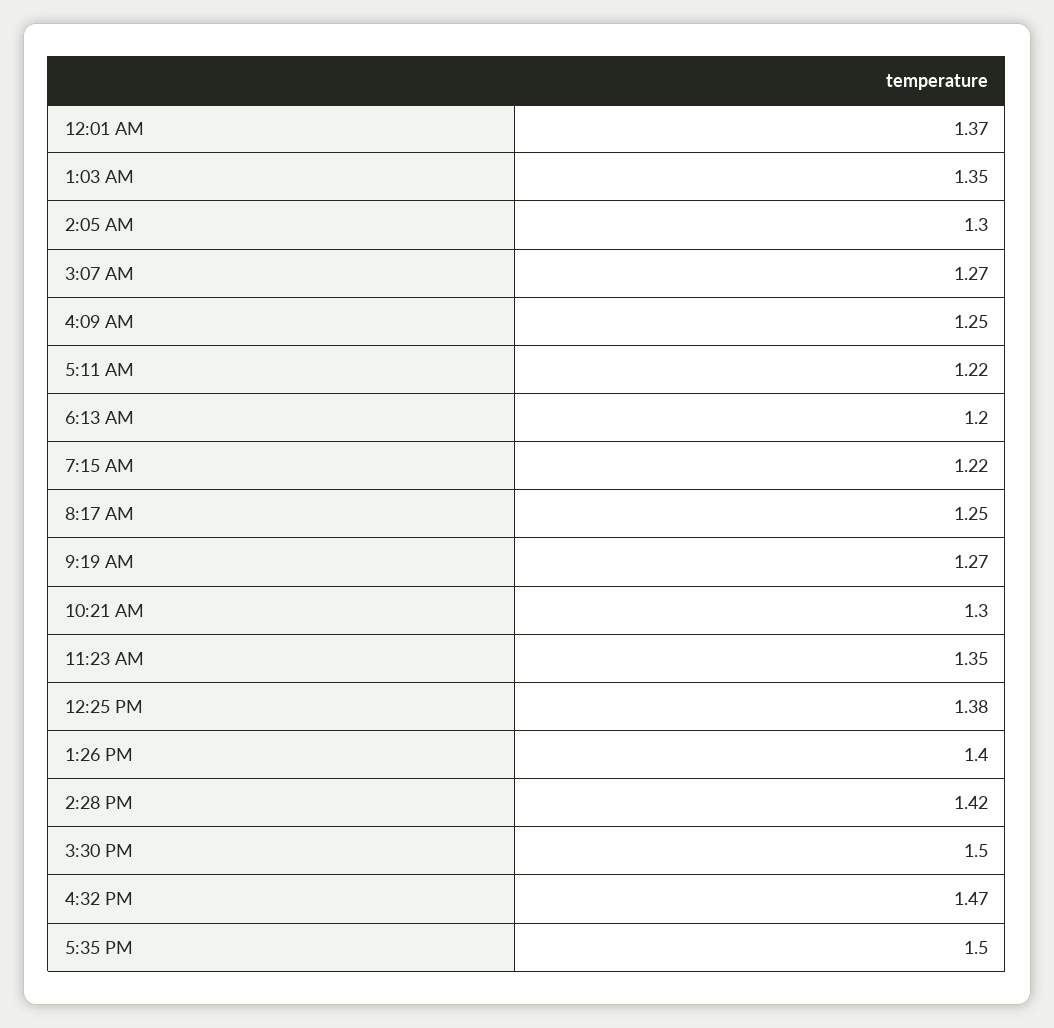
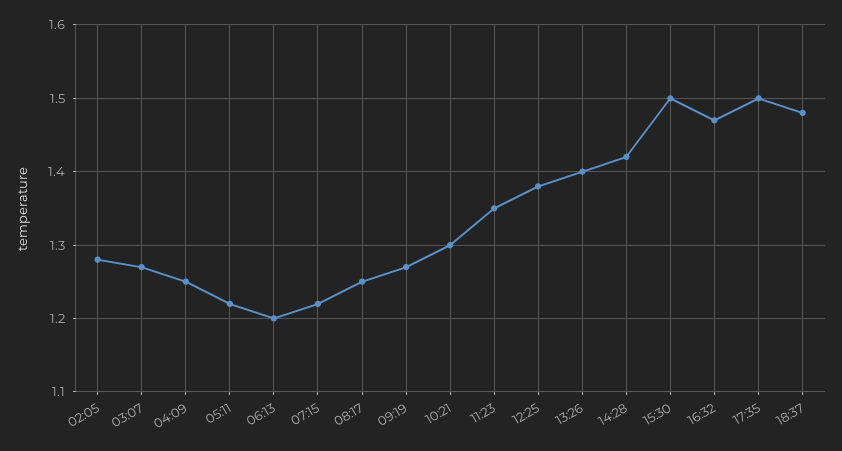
12:01 AM: 1.37 -> none
1:03 AM: 1.35 -> none
2:05 AM: 1.3 -> 1.28
18:37: none -> 1.48

